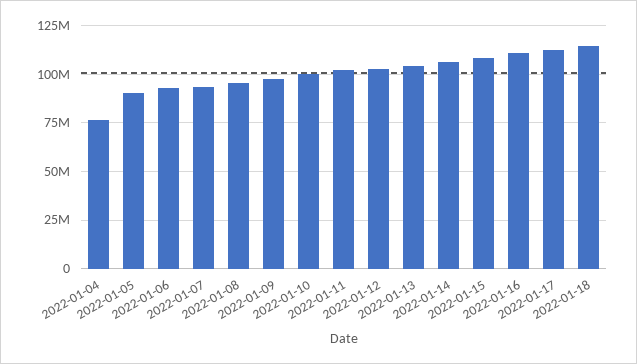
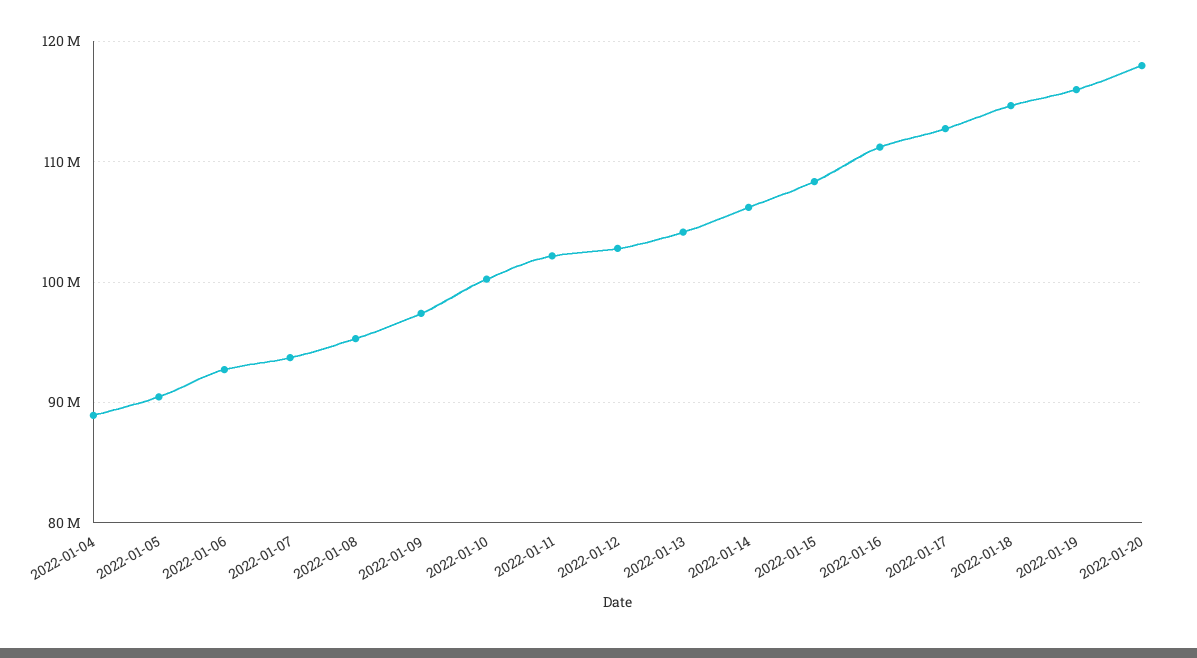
2022-01-04: 75000000 -> 89000000
2022-01-19: none -> 116000000
2022-01-20: none -> 118000000

